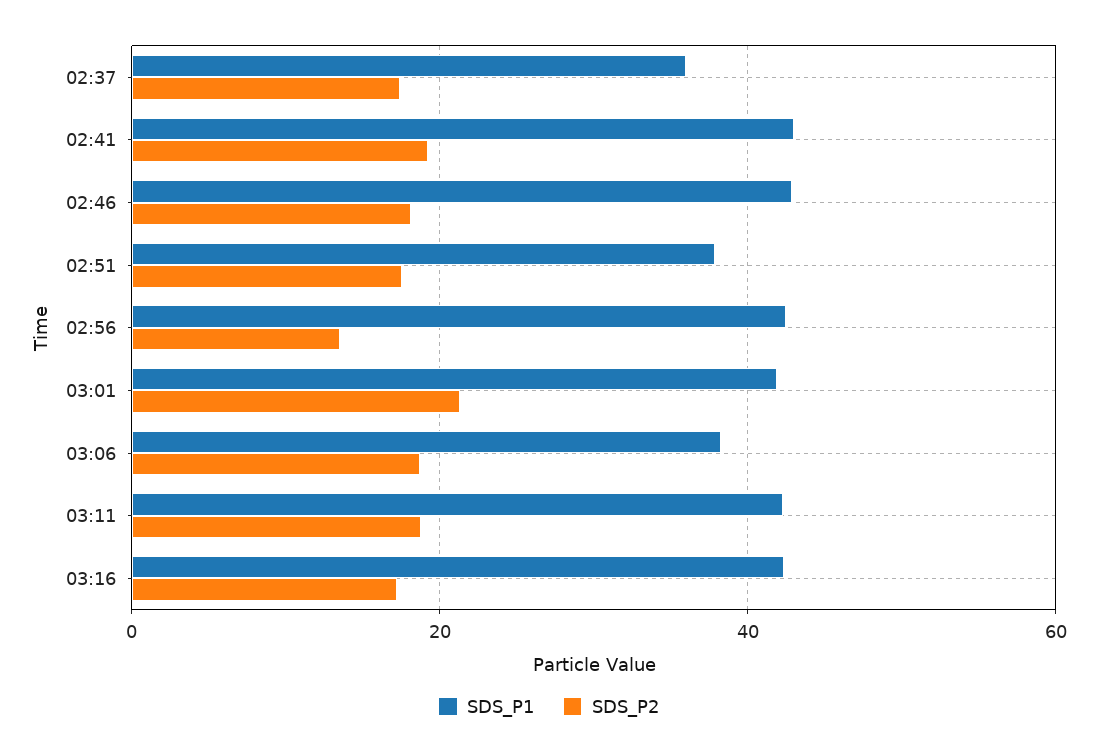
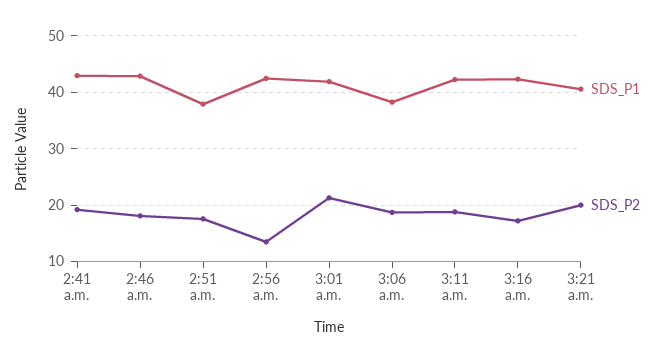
SDS_P1, 02:37: 36 -> none
SDS_P2, 02:37: 18 -> none
SDS_P1, 3:21 a.m.: none -> 40
SDS_P2, 3:21 a.m.: none -> 20

